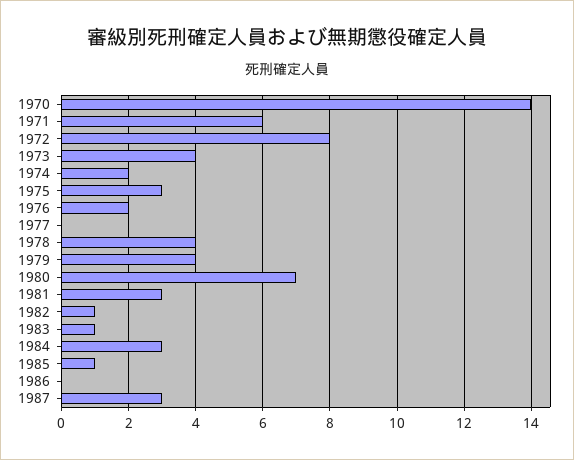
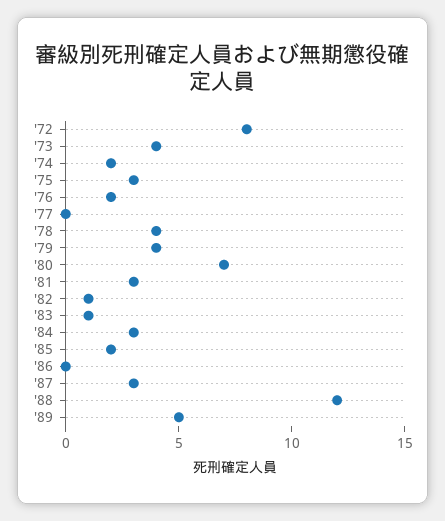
1970: 14 -> none
1971: 6 -> none
1985: 1 -> 2
'88: none -> 12
'89: none -> 5

